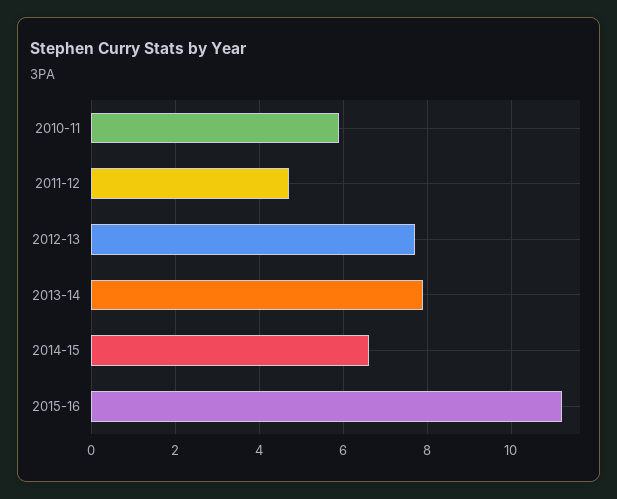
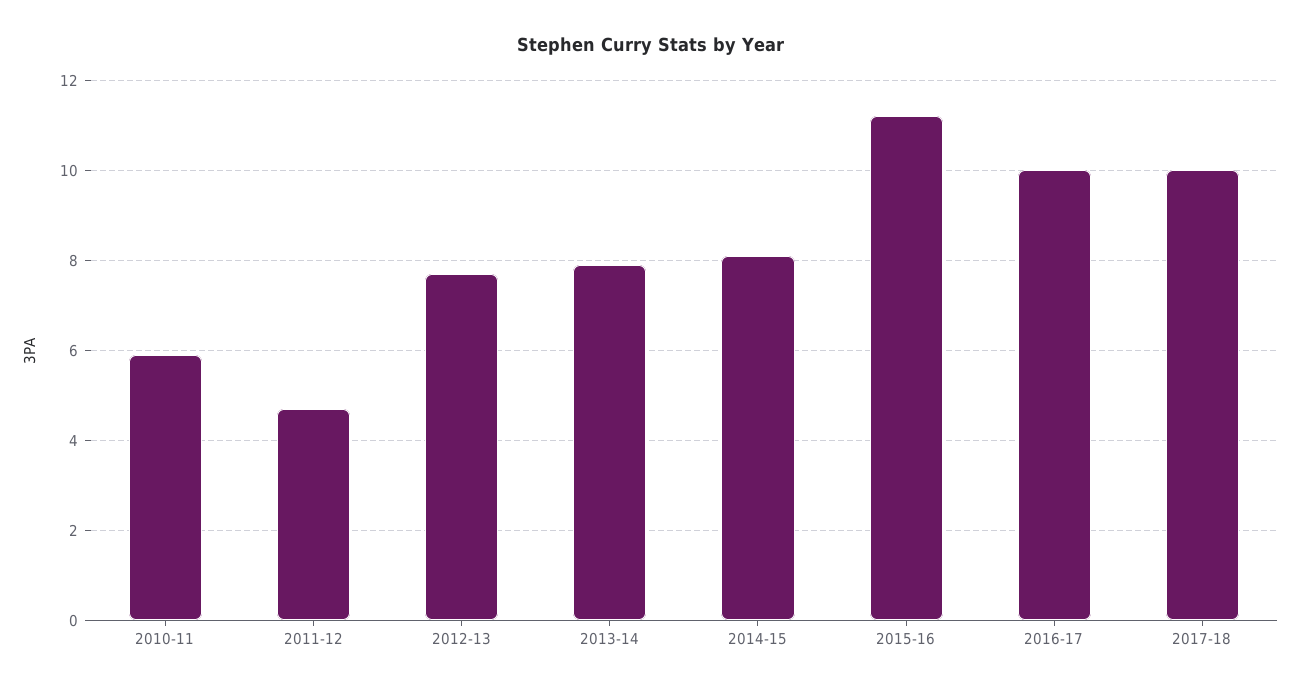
2014-15: 6.5 -> 8
2016-17: none -> 10
2017-18: none -> 10

